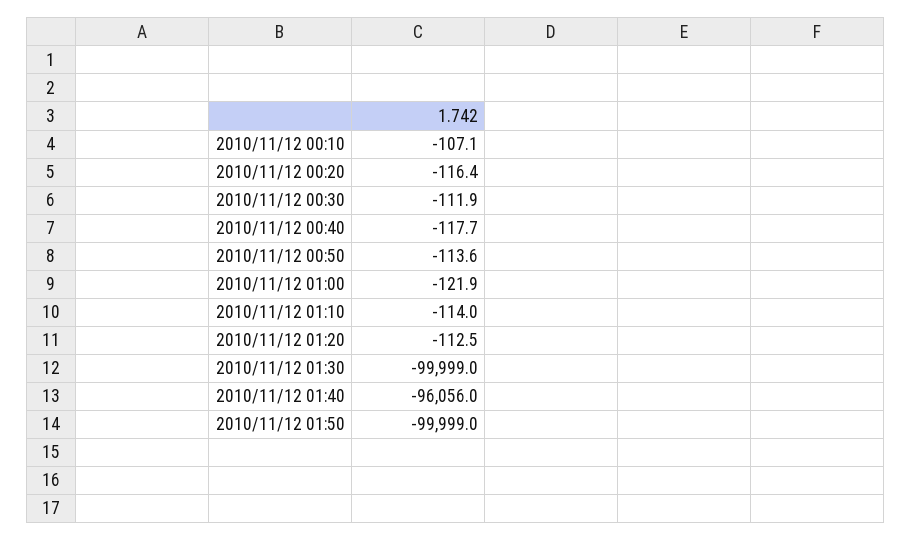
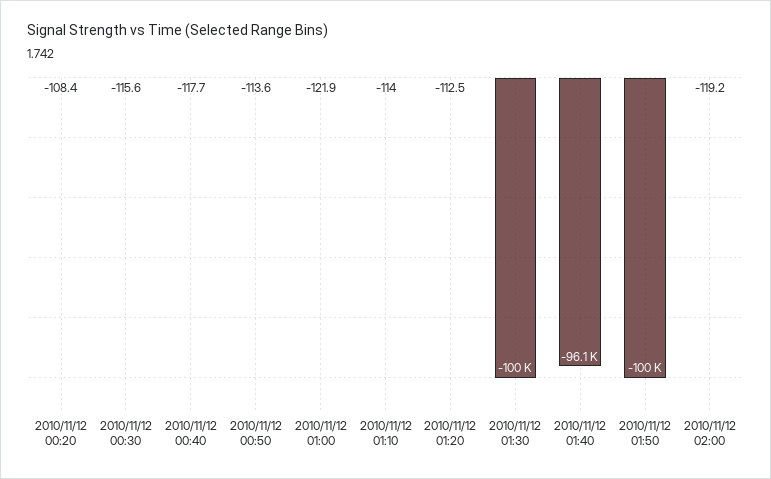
2010/11/12 00:10: -107.1 -> none
2010/11/12 00:20: -116.4 -> -108.4
2010/11/12 00:30: -111.9 -> -115.6
2010/11/12 02:00: none -> -119.2

